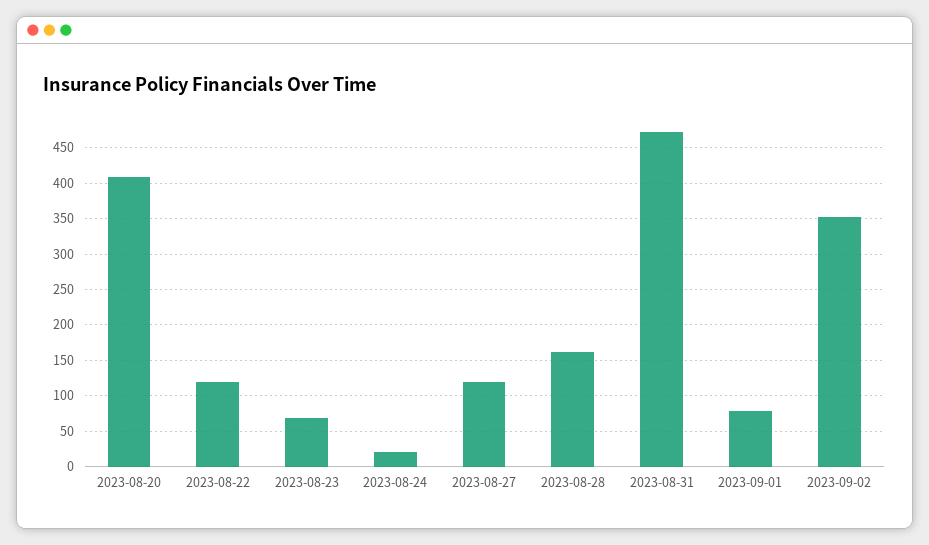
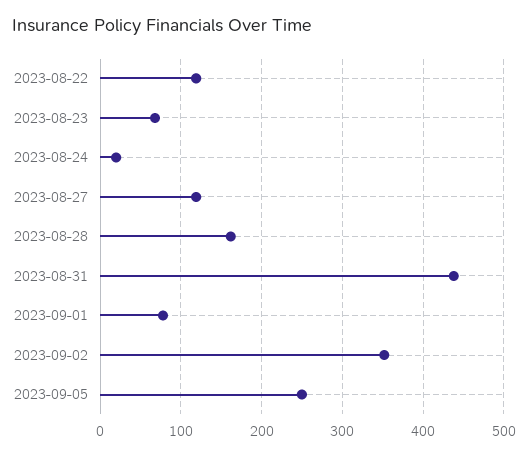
2023-08-20: 410 -> none
2023-08-31: 470 -> 440
2023-09-05: none -> 250

